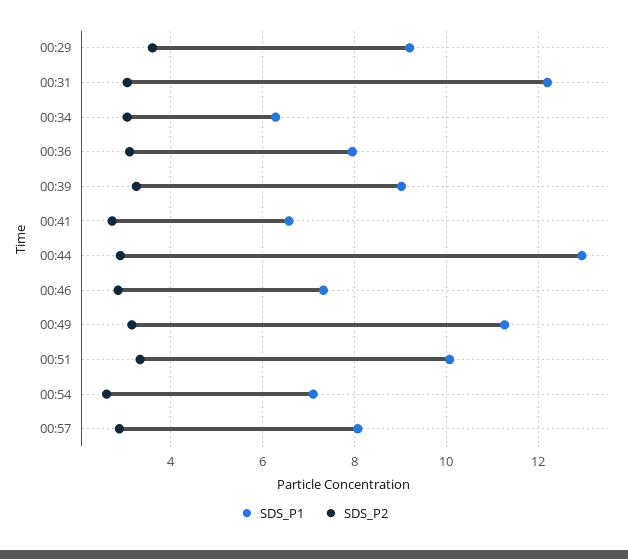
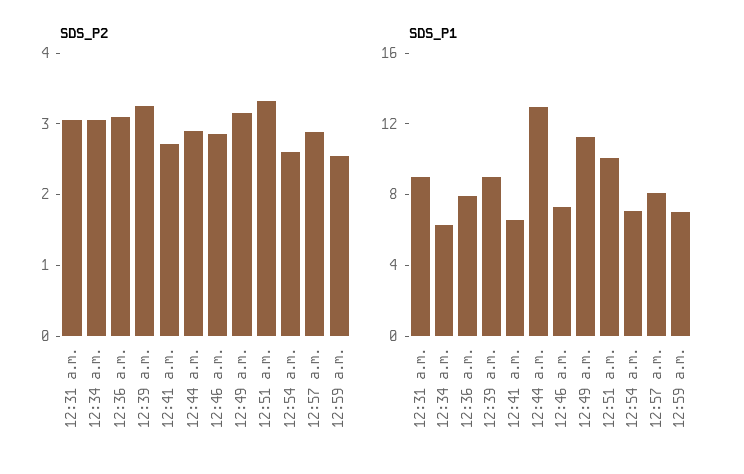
SDS_P1, 00:29: 9.2 -> none
SDS_P2, 00:29: 3.6 -> none
SDS_P1, 00:31: 12.2 -> 9
SDS_P2, 12:59 a.m.: none -> 2.6
SDS_P1, 12:59 a.m.: none -> 7

